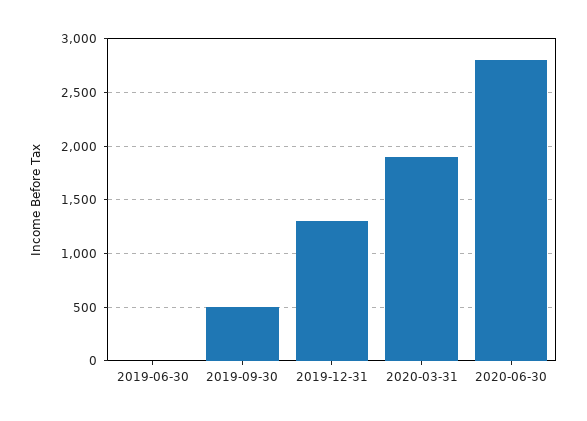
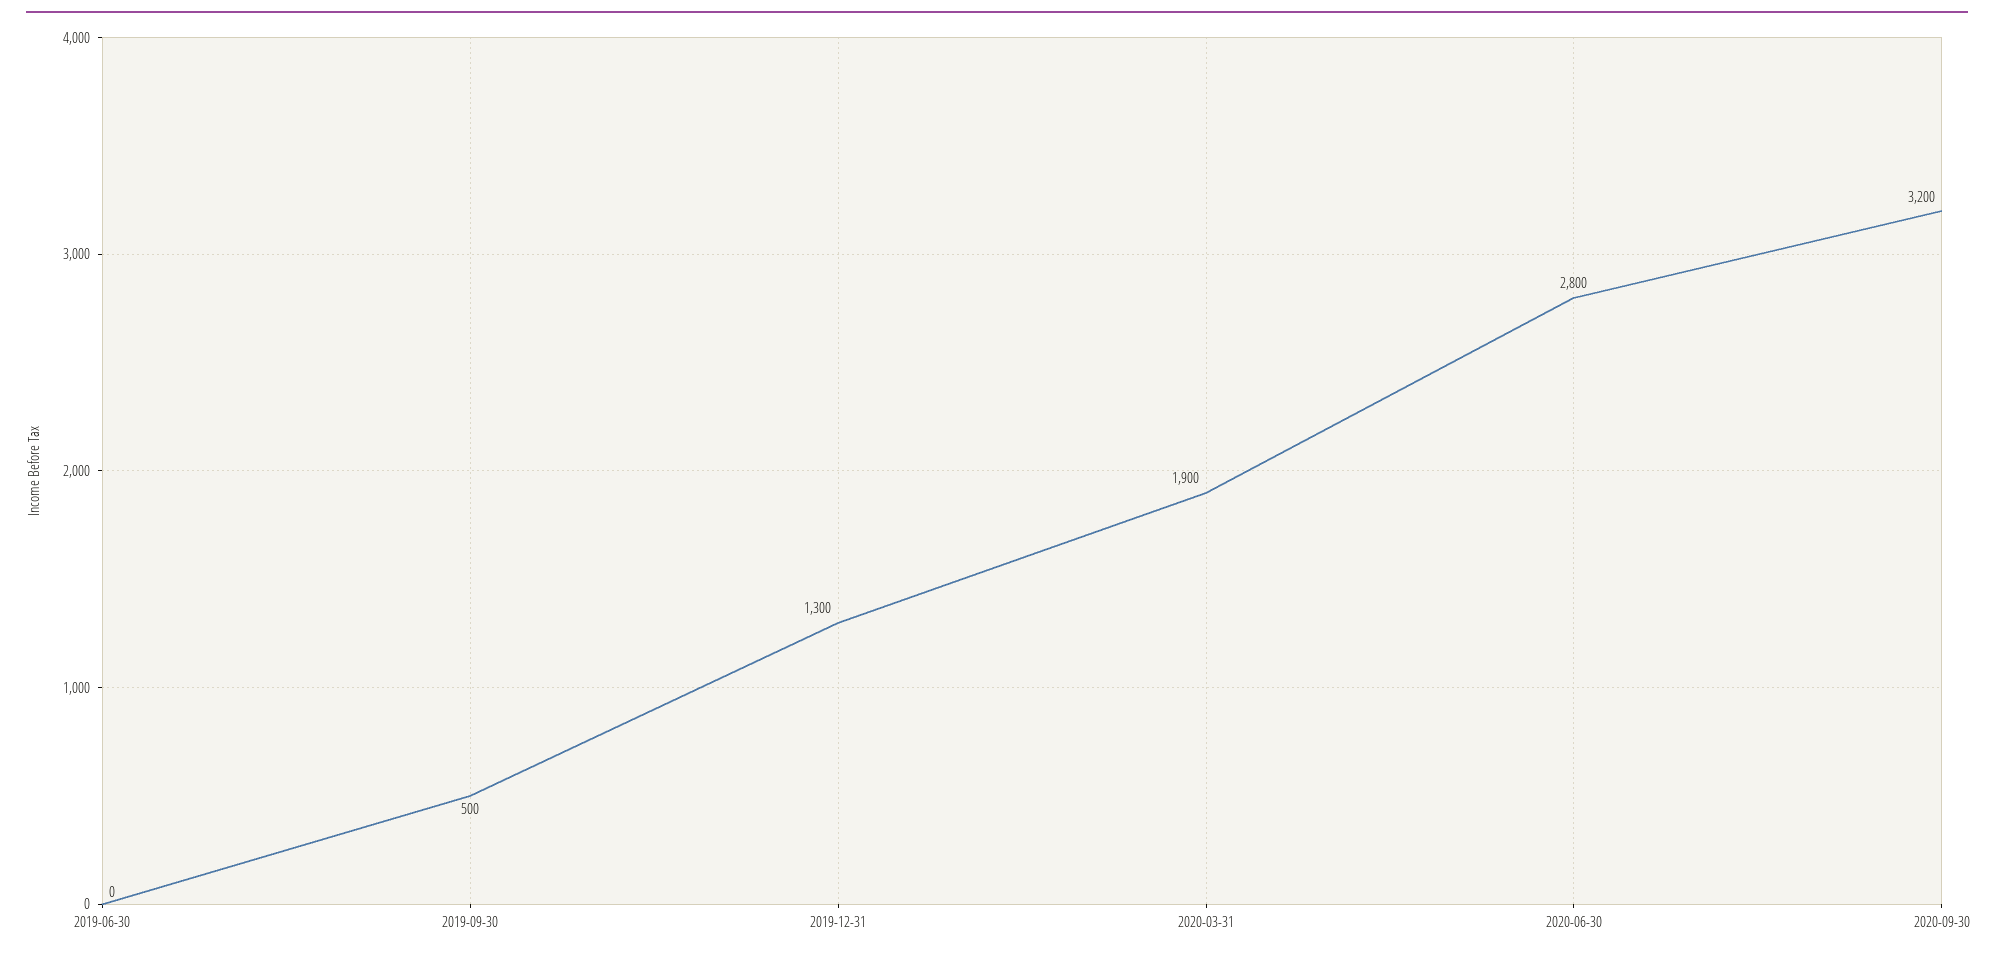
2020-09-30: none -> 3200

